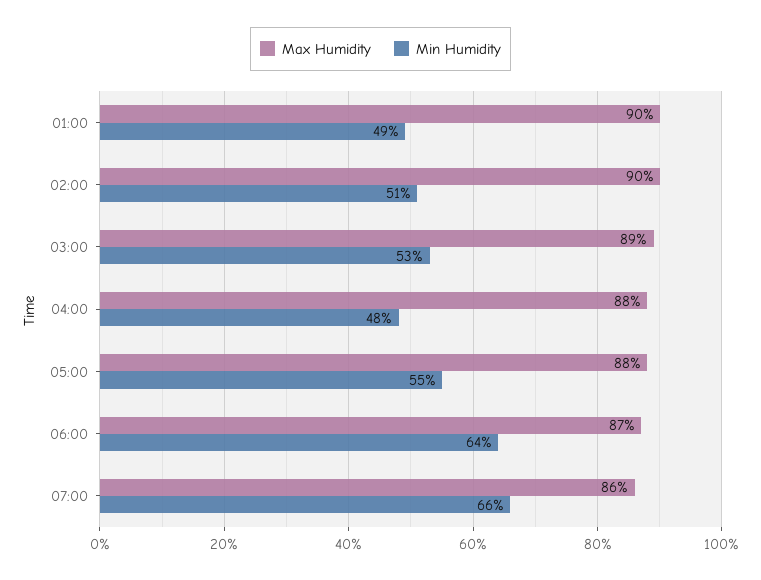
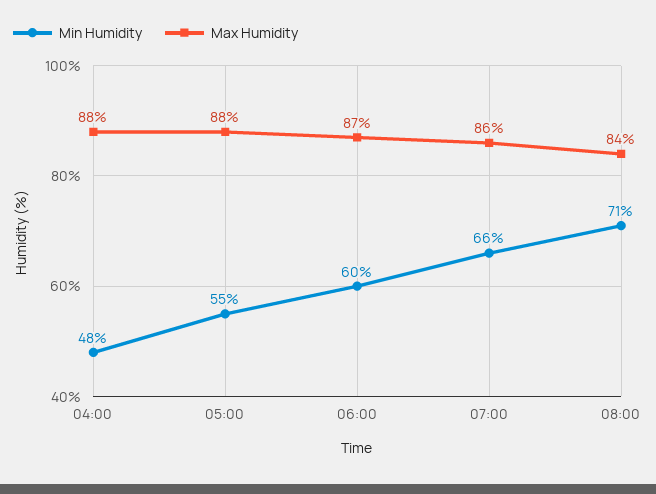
Max Humidity, 01:00: 90 -> none
Min Humidity, 01:00: 49 -> none
Max Humidity, 02:00: 90 -> none
Min Humidity, 02:00: 51 -> none
Max Humidity, 03:00: 89 -> none
Min Humidity, 03:00: 53 -> none
Min Humidity, 06:00: 64 -> 60
Min Humidity, 08:00: none -> 71
Max Humidity, 08:00: none -> 84

